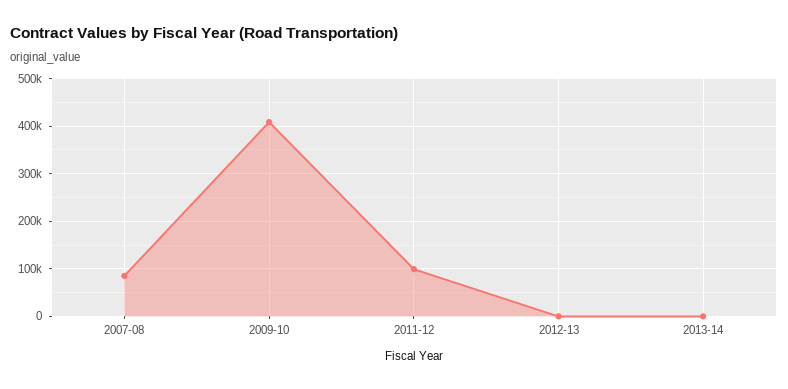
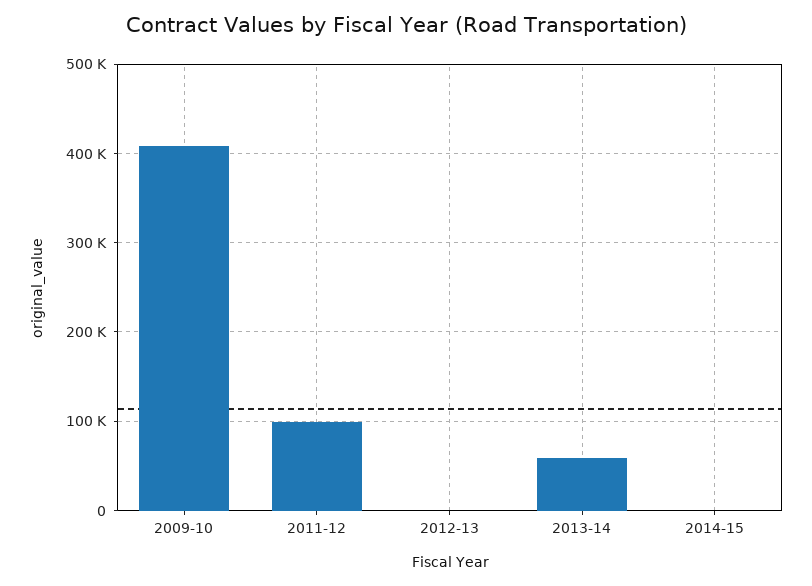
2007-08: 80000 -> none
2013-14: 0 -> 60000
2014-15: none -> 0

